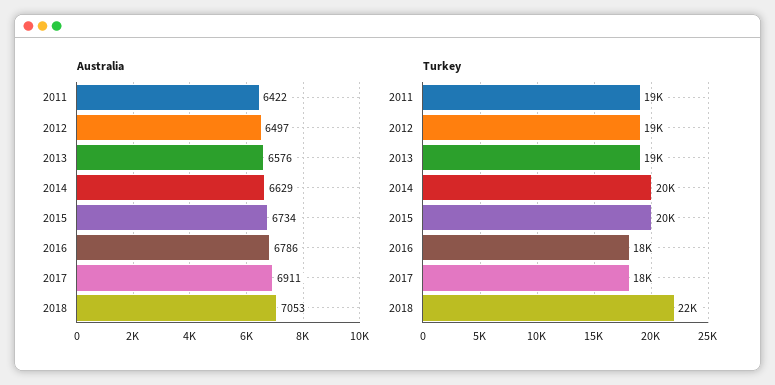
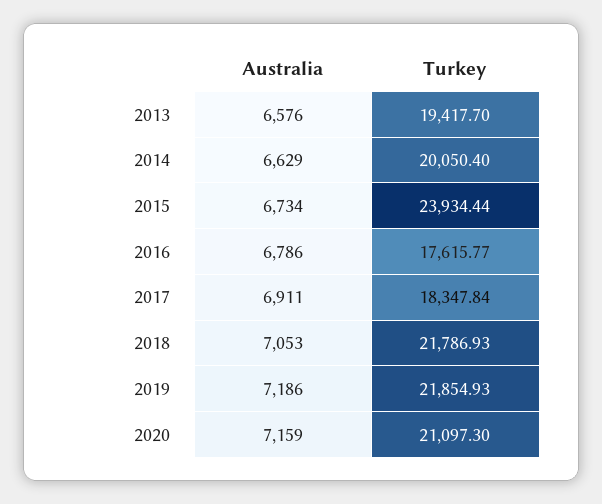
Australia, 2011: 6422 -> none
Australia, 2012: 6497 -> none
Turkey, 2011: 19000 -> none
Turkey, 2012: 19000 -> none
Turkey, 2015: 20000 -> 23934.44
Australia, 2019: none -> 7186
Turkey, 2019: none -> 21854.93
Australia, 2020: none -> 7159
Turkey, 2020: none -> 21097.3

